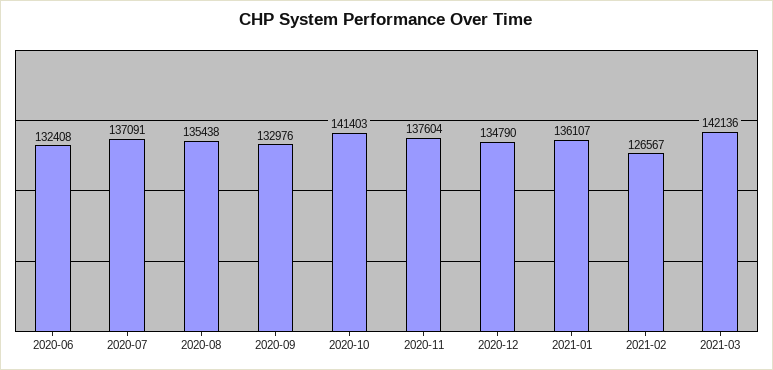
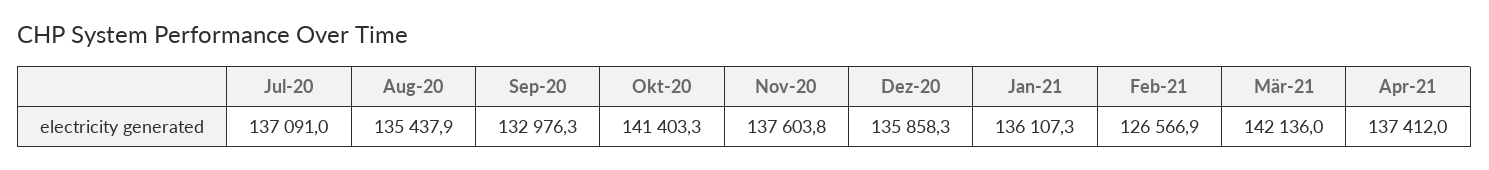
2020-06: 132408 -> none
2020-12: 134790 -> 135858.3
Apr-21: none -> 137412

